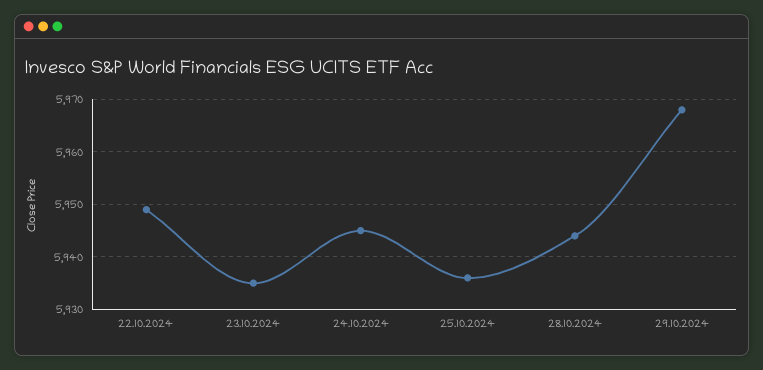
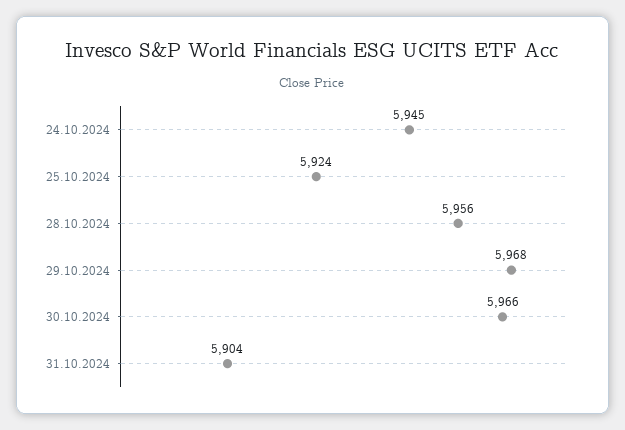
22.10.2024: 5950 -> none
23.10.2024: 5935 -> none
25.10.2024: 5935 -> 5924
28.10.2024: 5945 -> 5956
30.10.2024: none -> 5966
31.10.2024: none -> 5904

